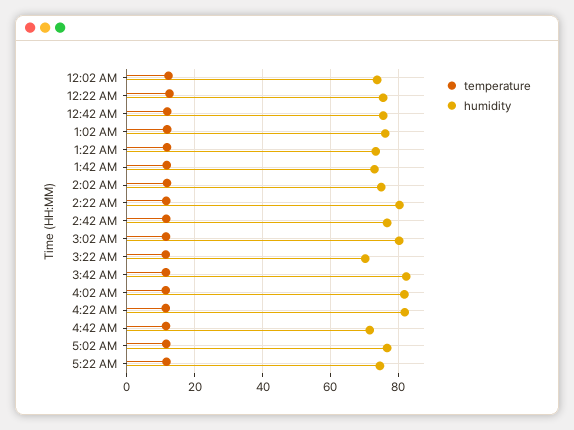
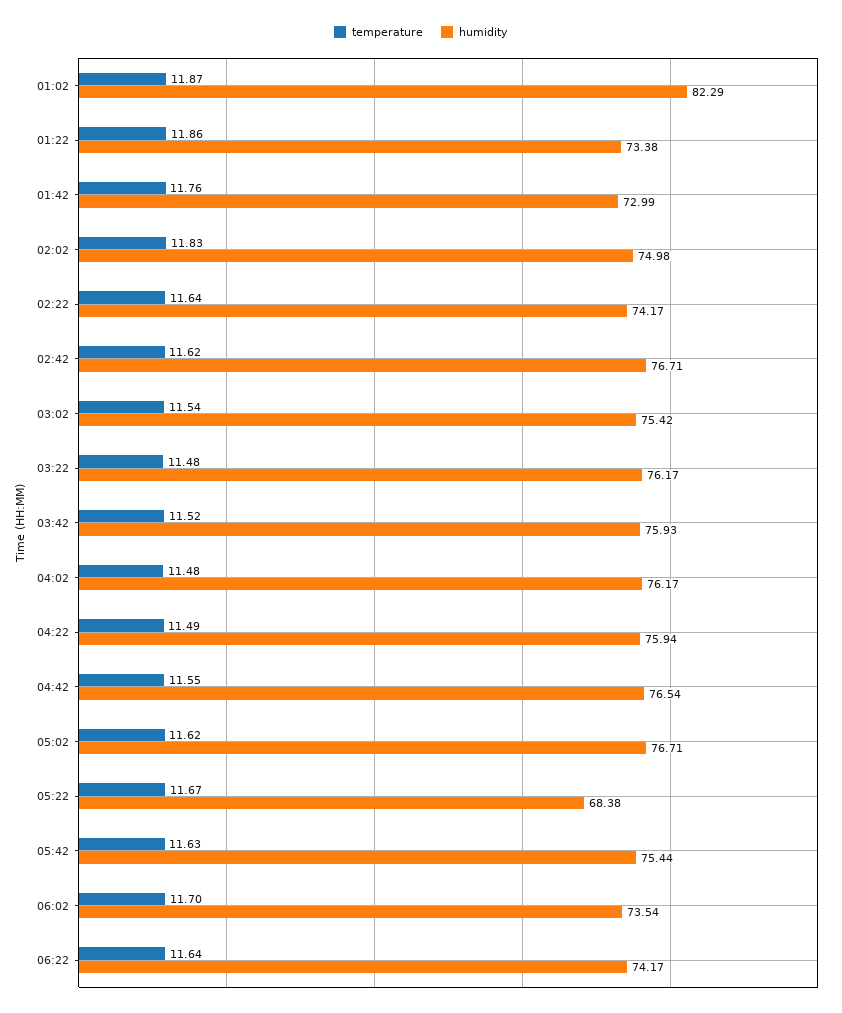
temperature, 12:02 AM: 12 -> none
humidity, 12:02 AM: 74 -> none
temperature, 12:22 AM: 12 -> none
humidity, 12:22 AM: 76 -> none
temperature, 12:42 AM: 12 -> none
humidity, 12:42 AM: 76 -> none
humidity, 1:02 AM: 76 -> 82.29
humidity, 2:22 AM: 80 -> 74.17
humidity, 3:02 AM: 80 -> 75.42
humidity, 3:22 AM: 70 -> 76.17
humidity, 3:42 AM: 82 -> 75.93
humidity, 4:02 AM: 82 -> 76.17
humidity, 4:22 AM: 82 -> 75.94
humidity, 4:42 AM: 72 -> 76.54
humidity, 5:22 AM: 74 -> 68.38
temperature, 05:42: none -> 11.63
humidity, 05:42: none -> 75.44
temperature, 06:02: none -> 11.7
humidity, 06:02: none -> 73.54
temperature, 06:22: none -> 11.64
humidity, 06:22: none -> 74.17

